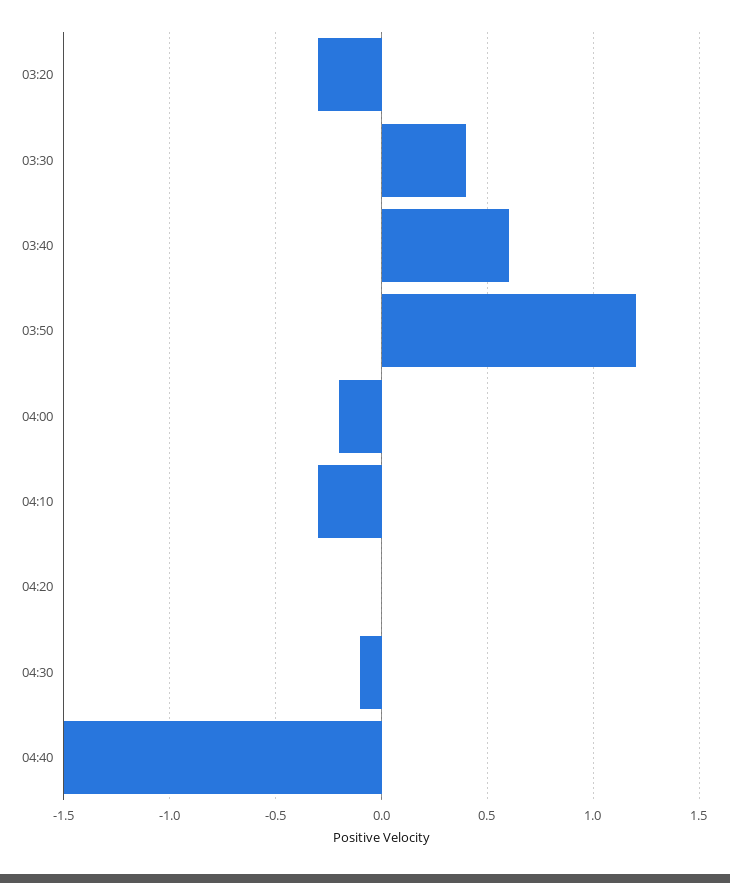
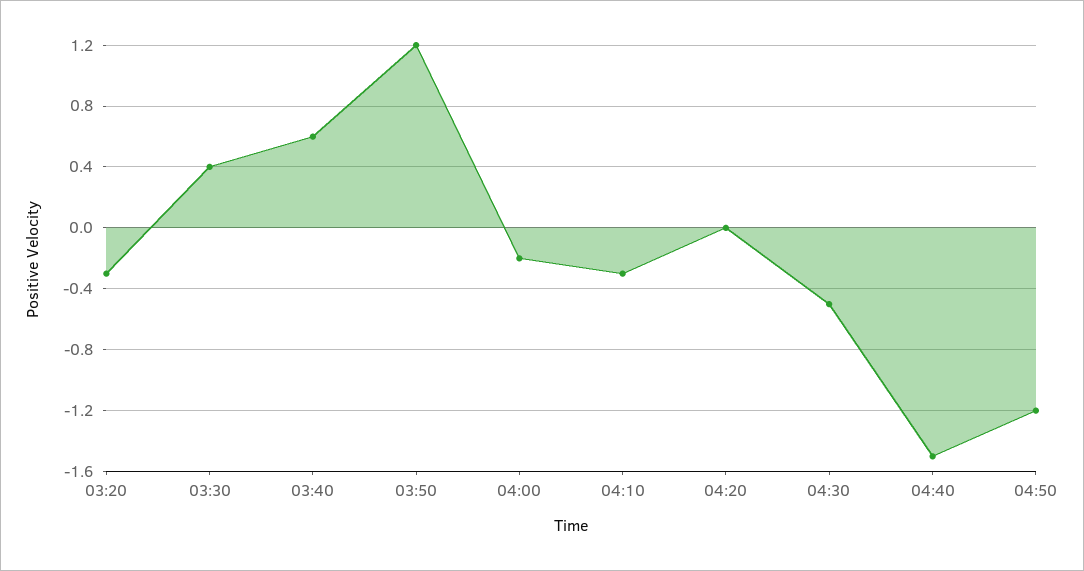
04:30: -0.1 -> -0.5
04:50: none -> -1.2

